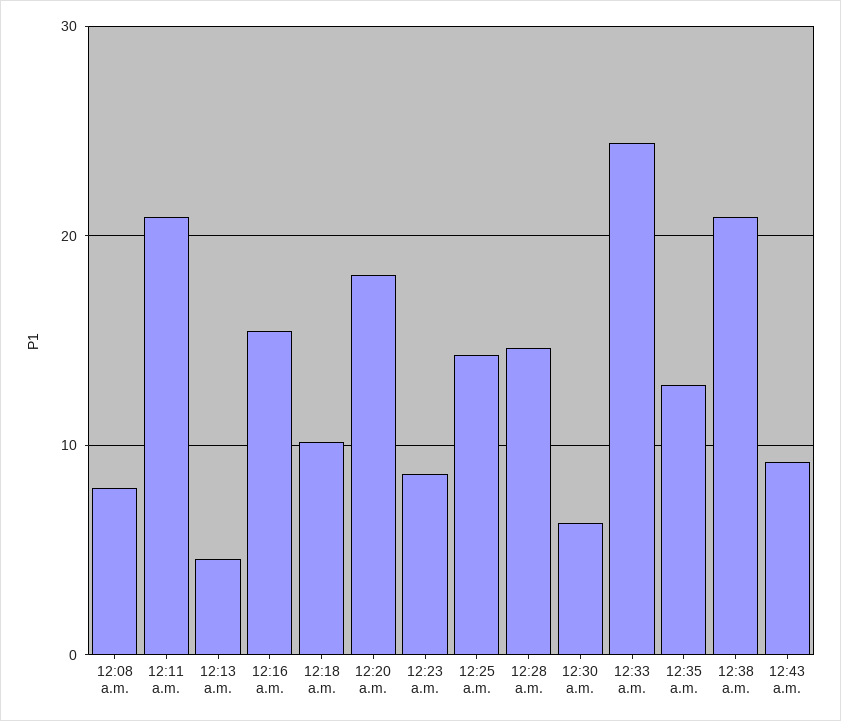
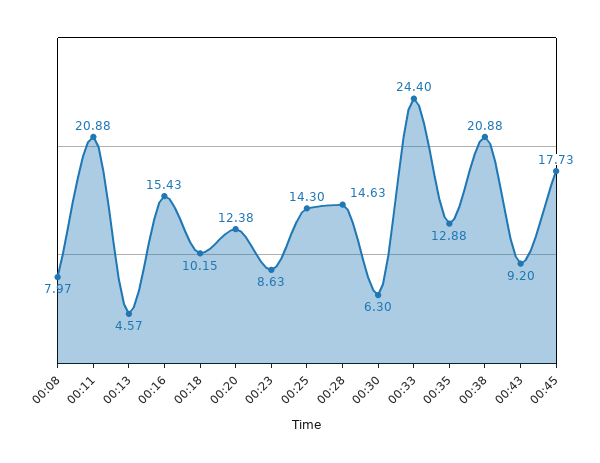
12:20 a.m.: 18 -> 12.38
00:45: none -> 17.73

